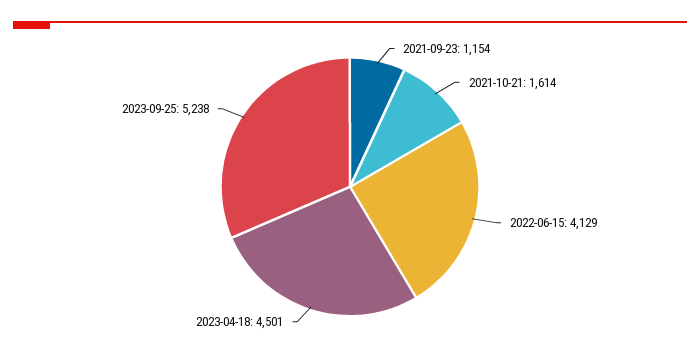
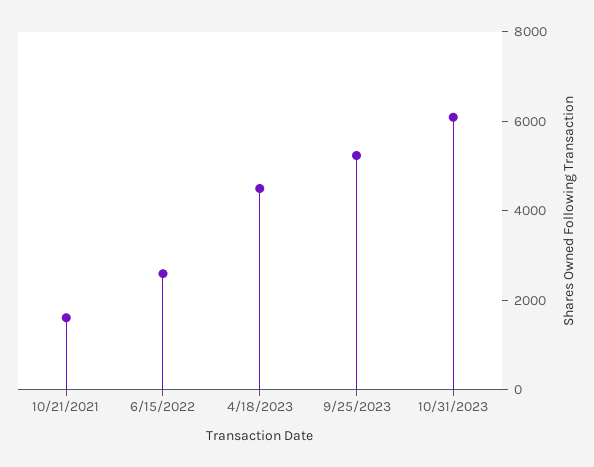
2021-09-23: 1154 -> none
2022-06-15: 4129 -> 2500
10/31/2023: none -> 6000

